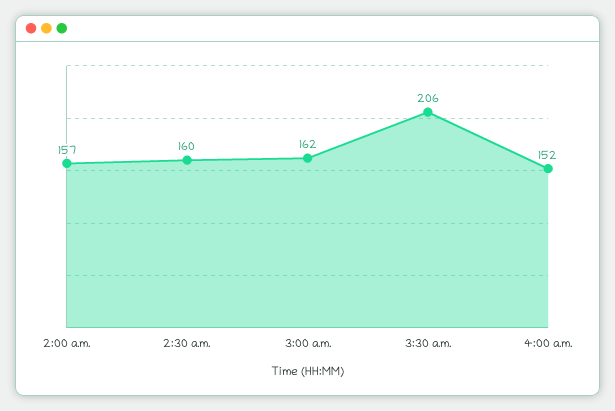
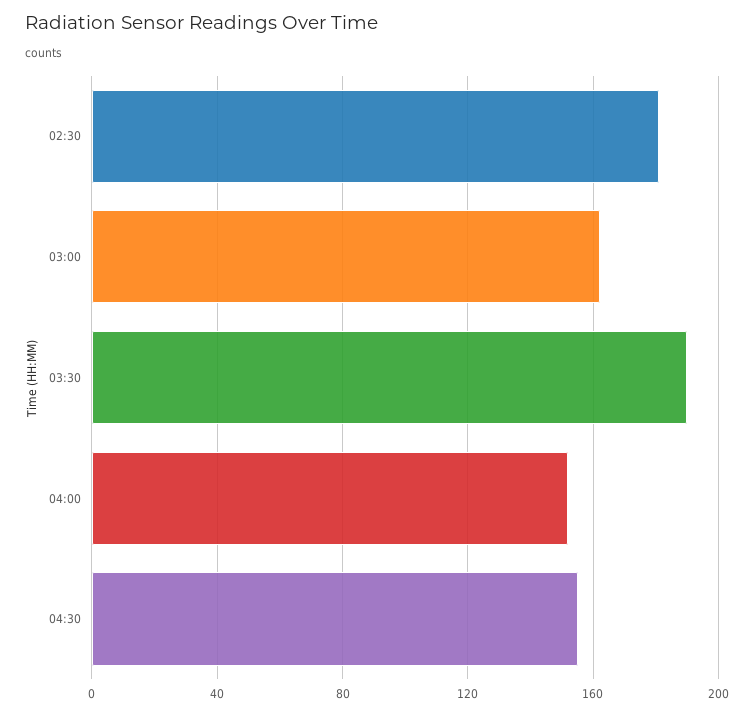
2:00 a.m.: 157 -> none
2:30 a.m.: 160 -> 180
3:30 a.m.: 206 -> 190
04:30: none -> 155

